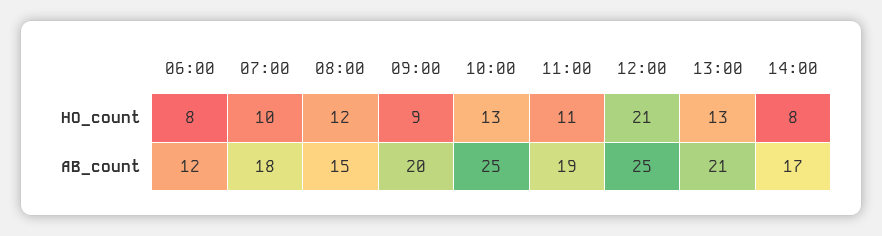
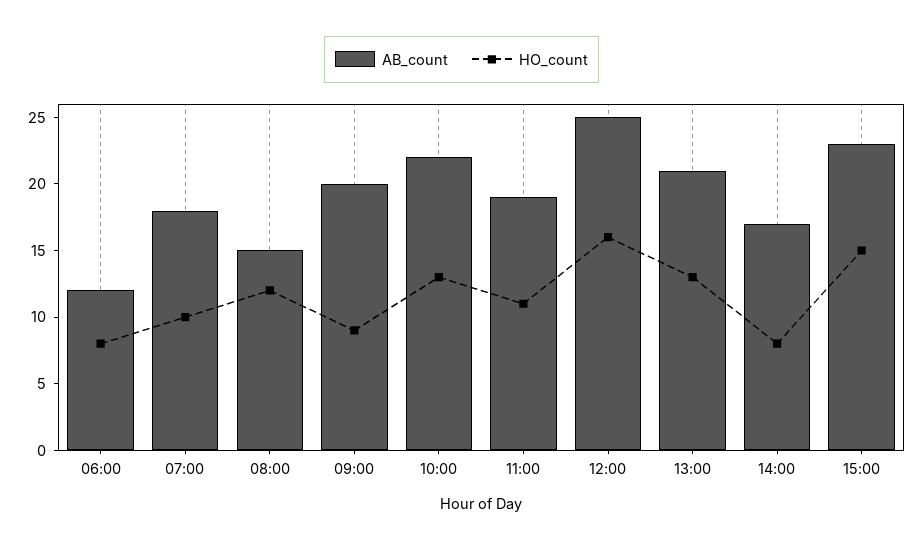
HO_count, 12:00: 21 -> 16
AB_count, 10:00: 25 -> 22
AB_count, 15:00: none -> 23
HO_count, 15:00: none -> 15

